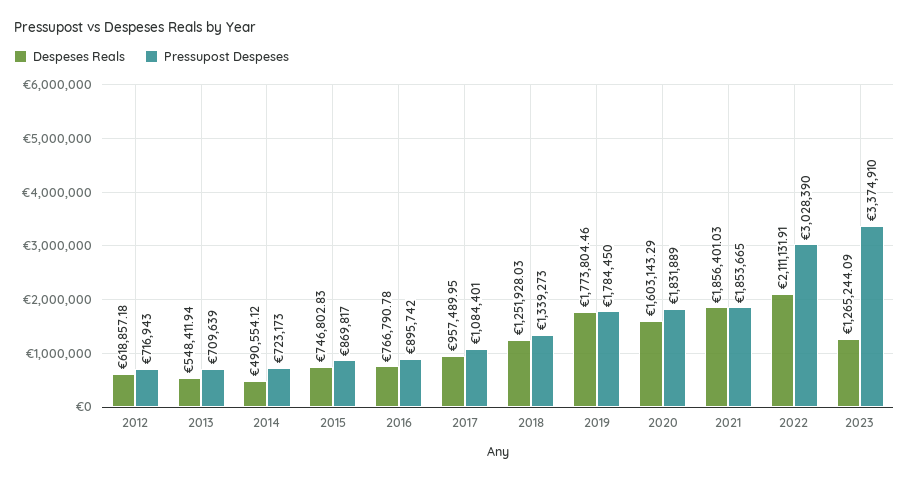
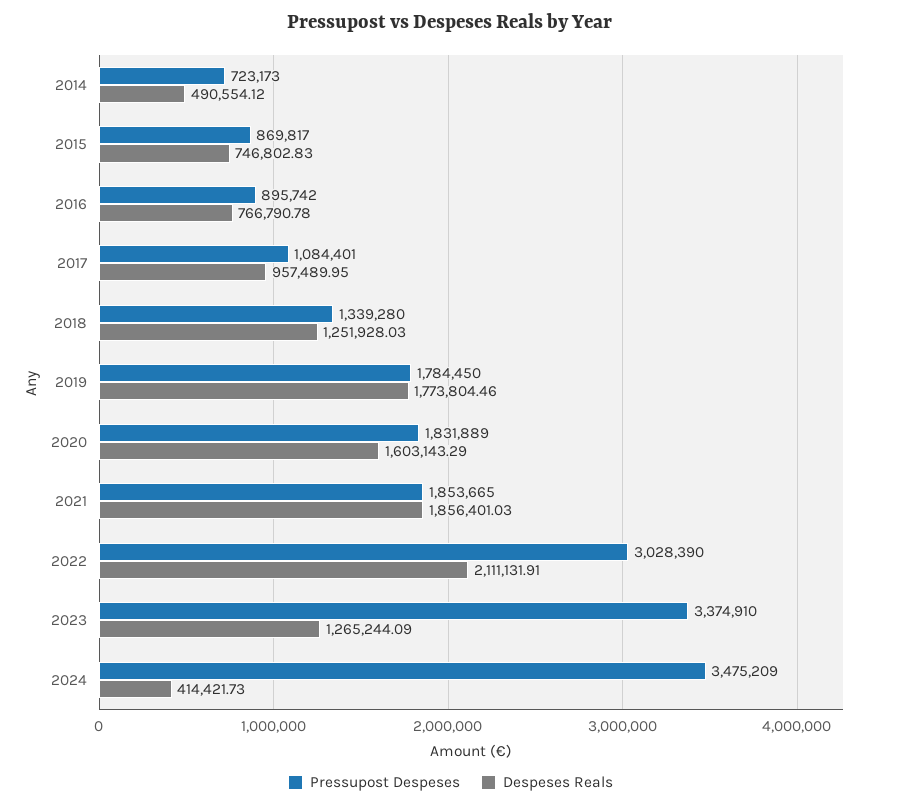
Despeses Reals, 2012: 618857.18 -> none
Pressupost Despeses, 2012: 716943 -> none
Despeses Reals, 2013: 548411.94 -> none
Pressupost Despeses, 2013: 709639 -> none
Pressupost Despeses, 2018: 1339273 -> 1339280
Pressupost Despeses, 2024: none -> 3475209
Despeses Reals, 2024: none -> 414421.73

